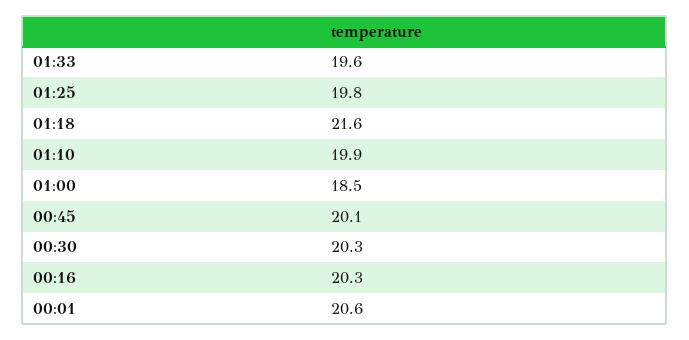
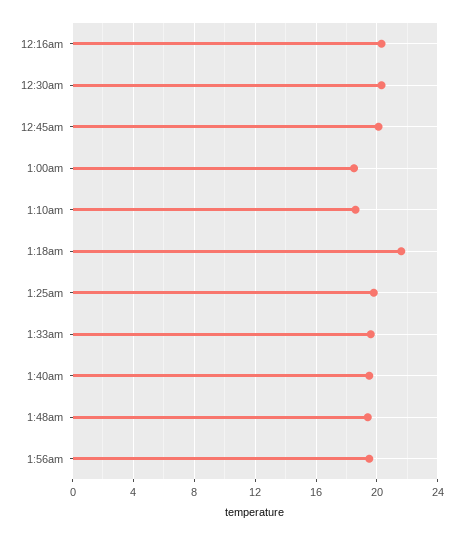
01:10: 19.9 -> 18.5
00:01: 20.6 -> none
1:40am: none -> 19.5
1:48am: none -> 19.5
1:56am: none -> 19.5

